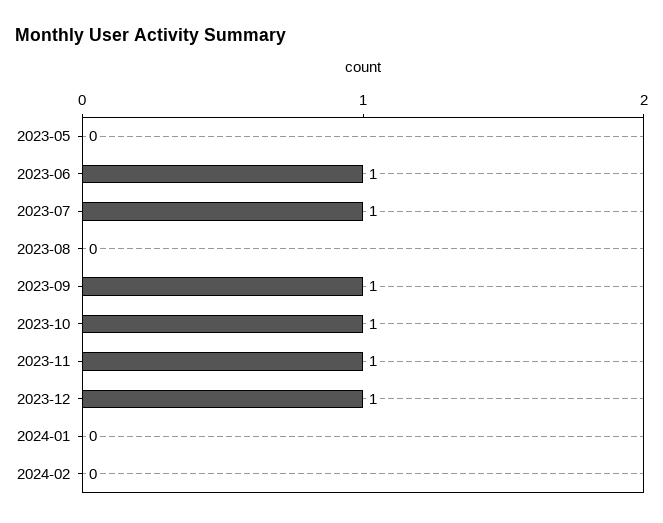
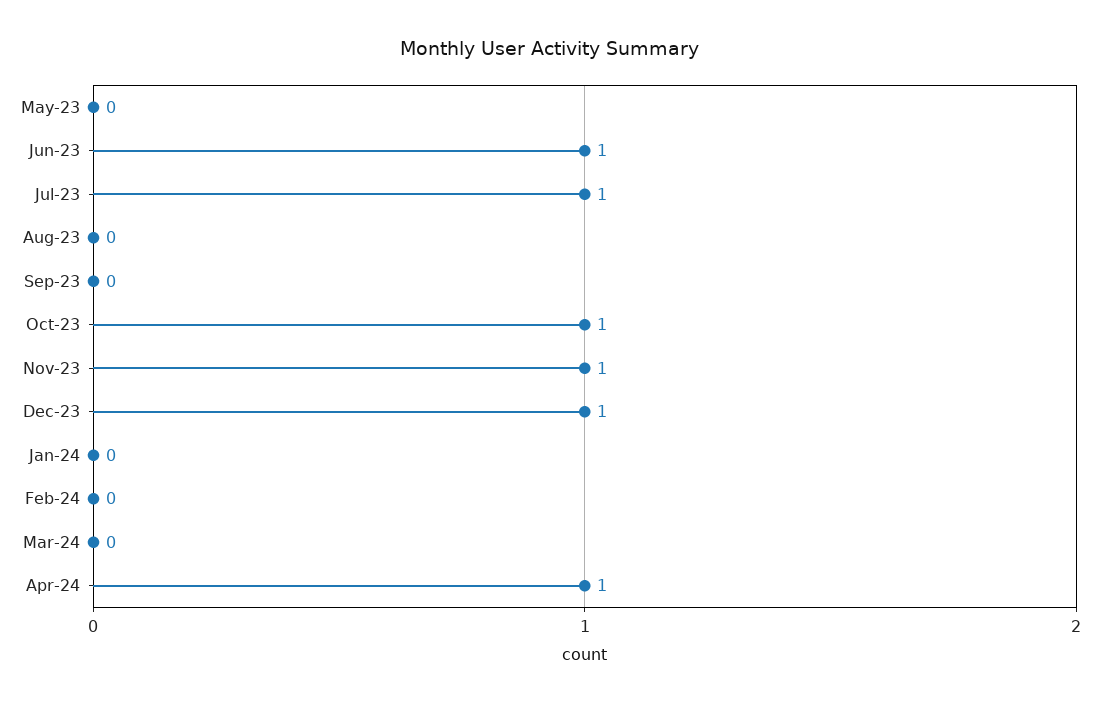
2023-09: 1 -> 0
Mar-24: none -> 0
Apr-24: none -> 1

